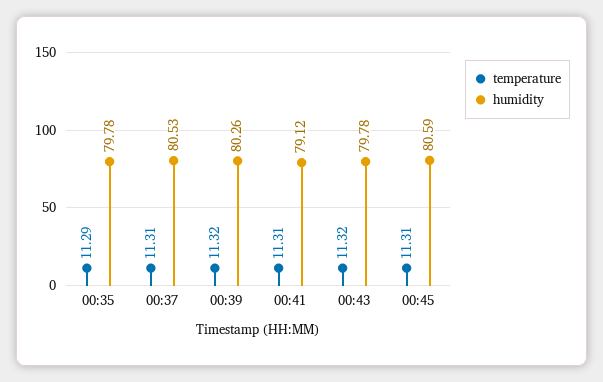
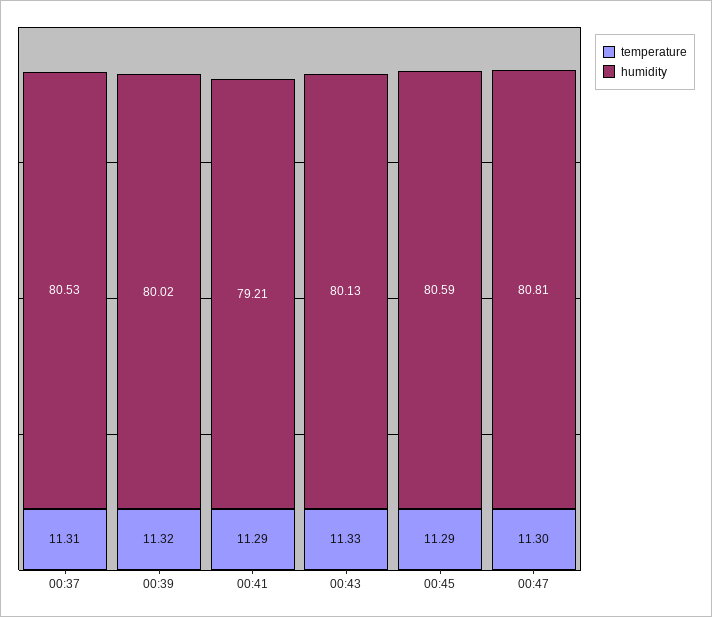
temperature, 00:35: 11.29 -> none
humidity, 00:35: 79.78 -> none
humidity, 00:39: 80.26 -> 80.02
temperature, 00:41: 11.31 -> 11.29
humidity, 00:41: 79.12 -> 79.21
temperature, 00:43: 11.32 -> 11.33
humidity, 00:43: 79.78 -> 80.13
temperature, 00:45: 11.31 -> 11.29
temperature, 00:47: none -> 11.3
humidity, 00:47: none -> 80.81

